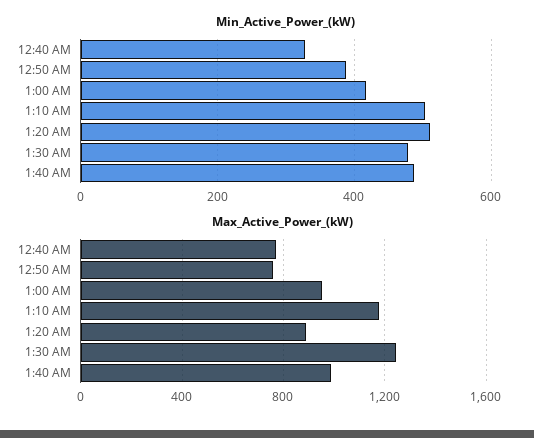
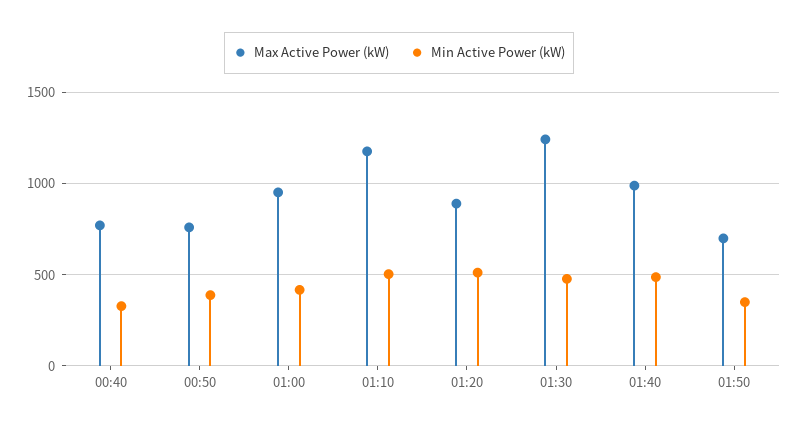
Max_Active_Power_(kW), 01:50: none -> 700
Min_Active_Power_(kW), 01:50: none -> 350

